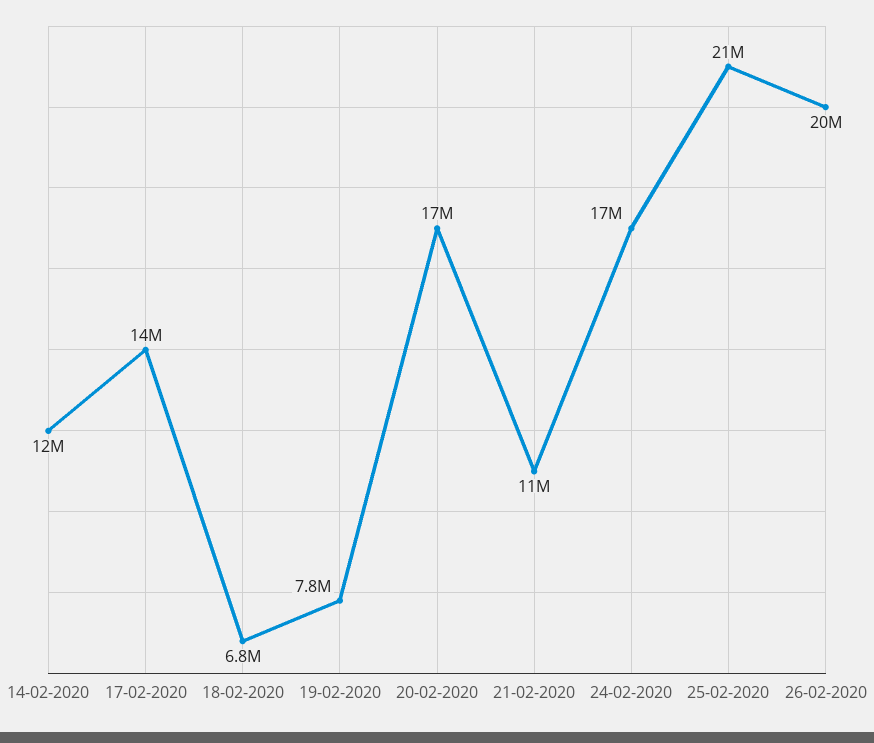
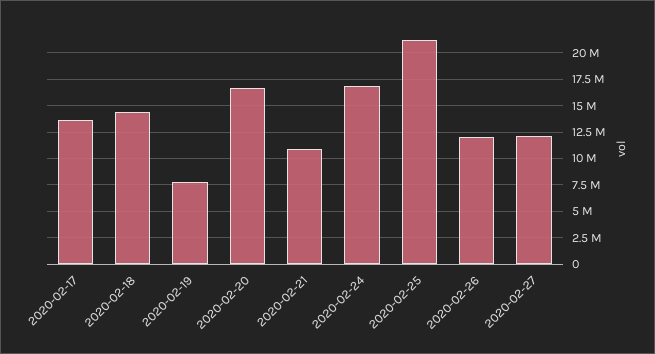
14-02-2020: 12000000 -> none
18-02-2020: 6800000 -> 15000000
26-02-2020: 20000000 -> 12500000
2020-02-27: none -> 12500000

